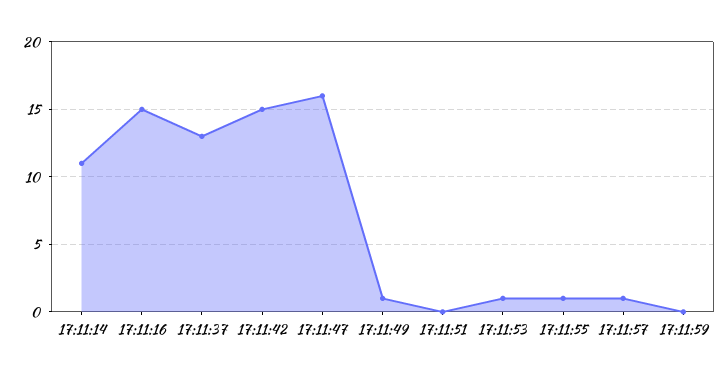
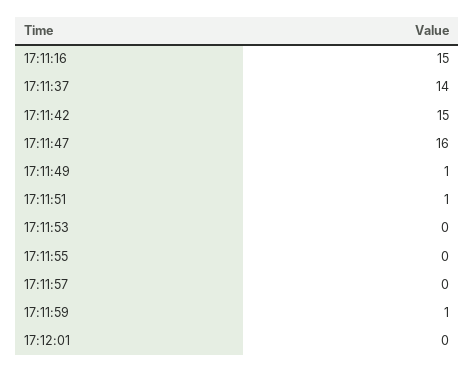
17:11:14: 11 -> none
17:11:37: 13 -> 14
17:11:51: 0 -> 1
17:11:53: 1 -> 0
17:11:55: 1 -> 0
17:11:57: 1 -> 0
17:11:59: 0 -> 1
17:12:01: none -> 0

